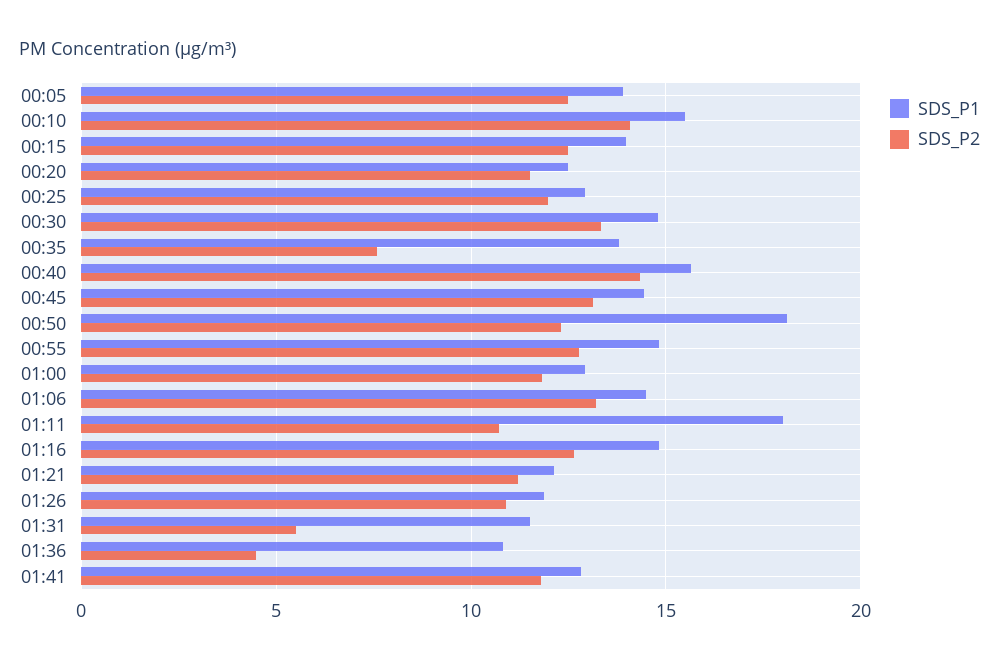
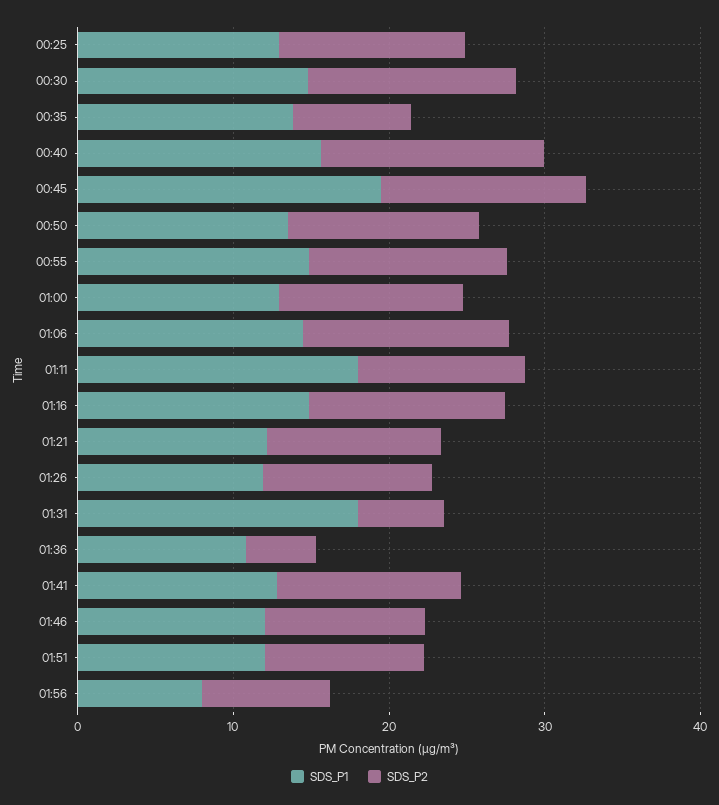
SDS_P1, 00:05: 14 -> none
SDS_P2, 00:05: 12.5 -> none
SDS_P1, 00:10: 15.5 -> none
SDS_P2, 00:10: 14 -> none
SDS_P1, 00:15: 14 -> none
SDS_P2, 00:15: 12.5 -> none
SDS_P1, 00:20: 12.5 -> none
SDS_P2, 00:20: 11.5 -> none
SDS_P1, 00:45: 14.5 -> 20
SDS_P1, 00:50: 18 -> 14
SDS_P1, 01:31: 11.5 -> 18
SDS_P1, 01:46: none -> 12
SDS_P2, 01:46: none -> 10
SDS_P1, 01:51: none -> 12
SDS_P2, 01:51: none -> 10
SDS_P1, 01:56: none -> 8
SDS_P2, 01:56: none -> 8

